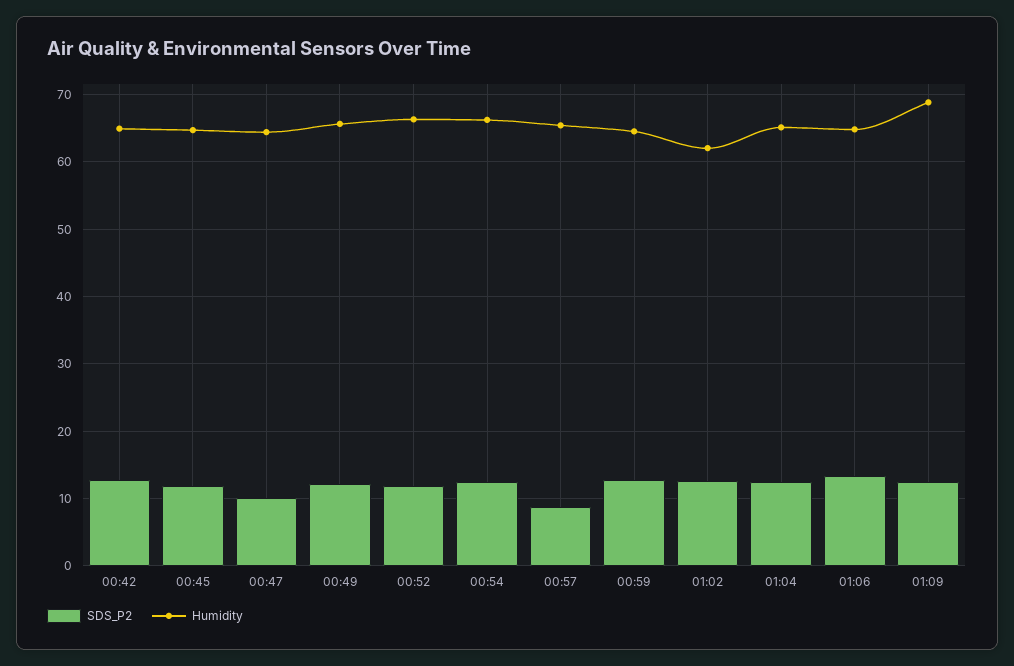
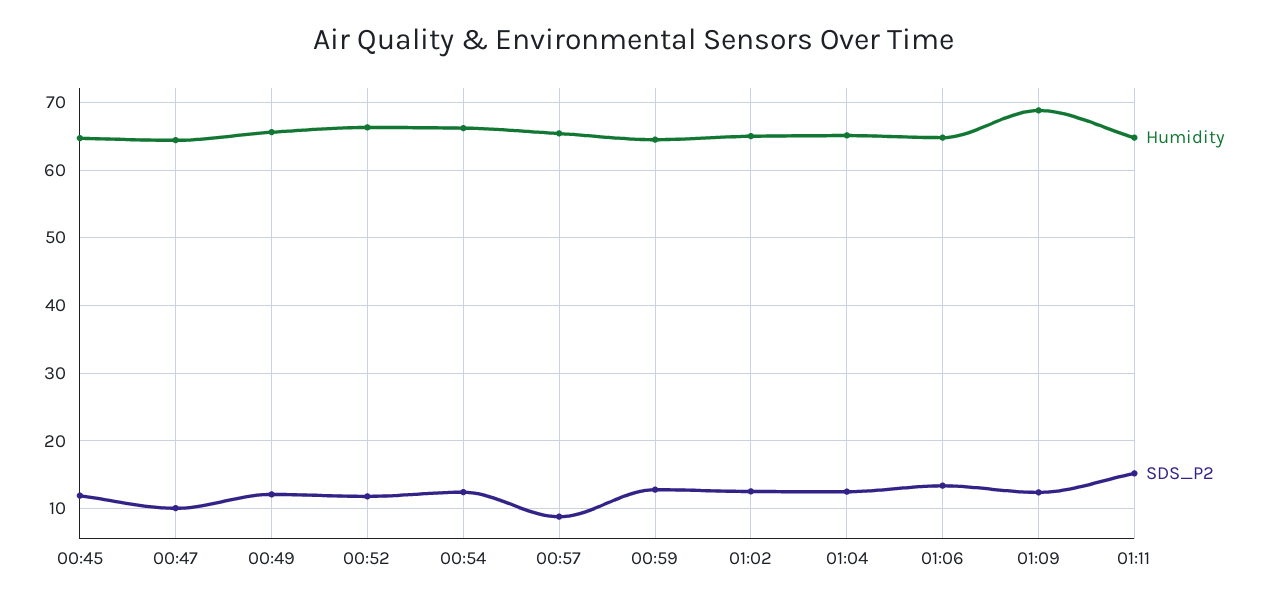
SDS_P2, 00:42: 13 -> none
Humidity, 00:42: 65 -> none
Humidity, 01:02: 62 -> 65
Humidity, 01:11: none -> 65
SDS_P2, 01:11: none -> 15

